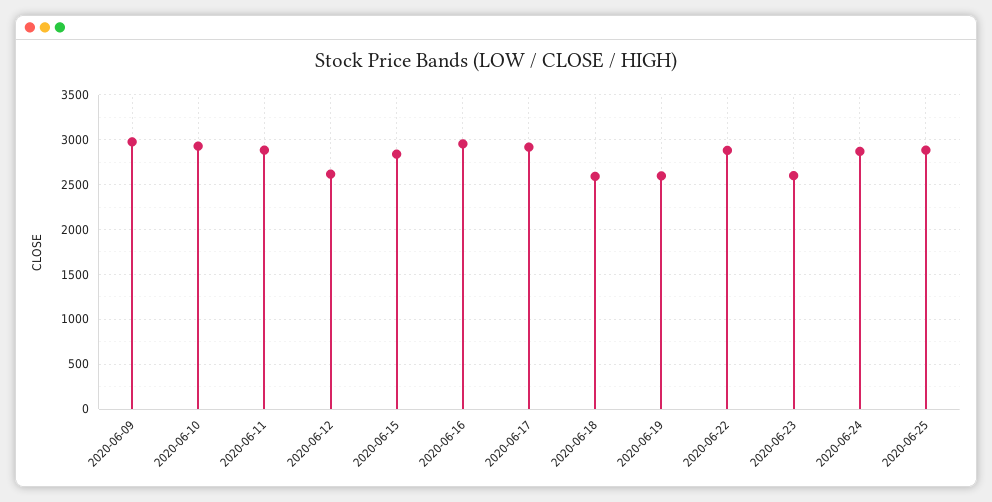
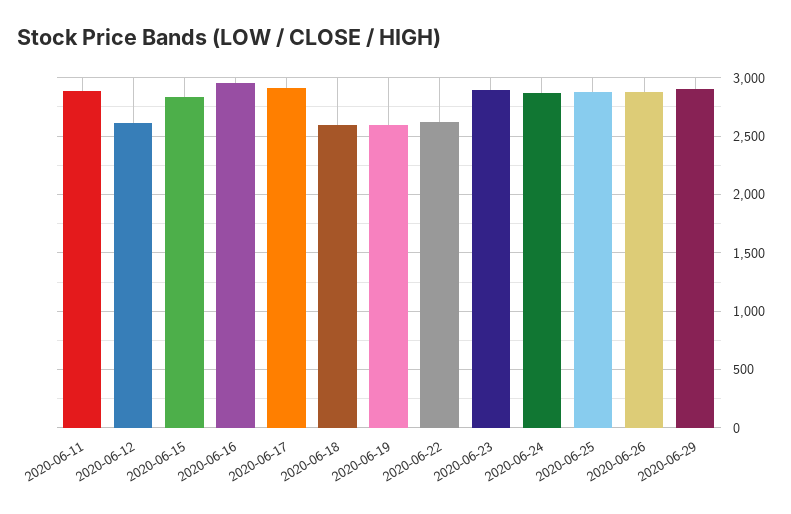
2020-06-09: 3000 -> none
2020-06-10: 2900 -> none
2020-06-22: 2900 -> 2600
2020-06-23: 2600 -> 2900
2020-06-26: none -> 2900
2020-06-29: none -> 2900

